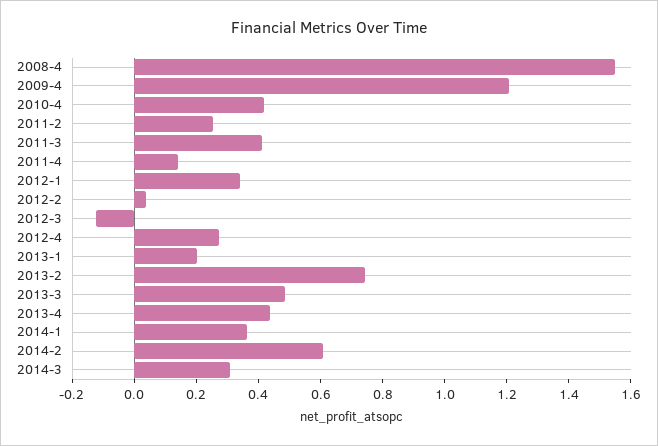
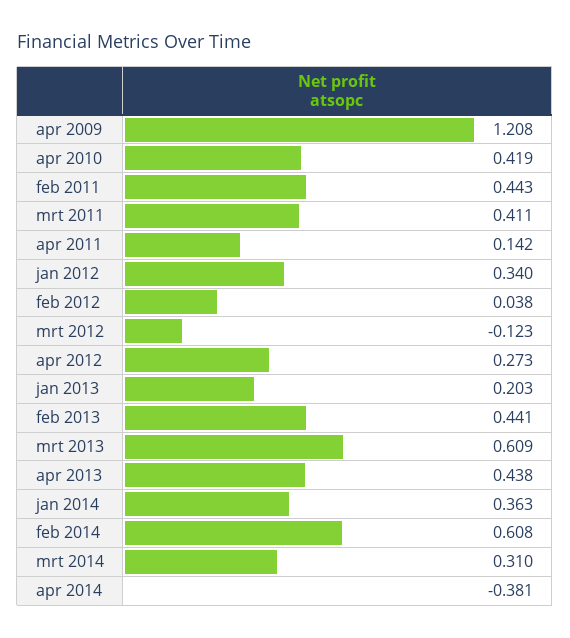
2008-4: 1.55 -> none
2011-2: 0.25 -> 0.443
2013-2: 0.75 -> 0.441
2013-3: 0.5 -> 0.609
apr 2014: none -> -0.381

